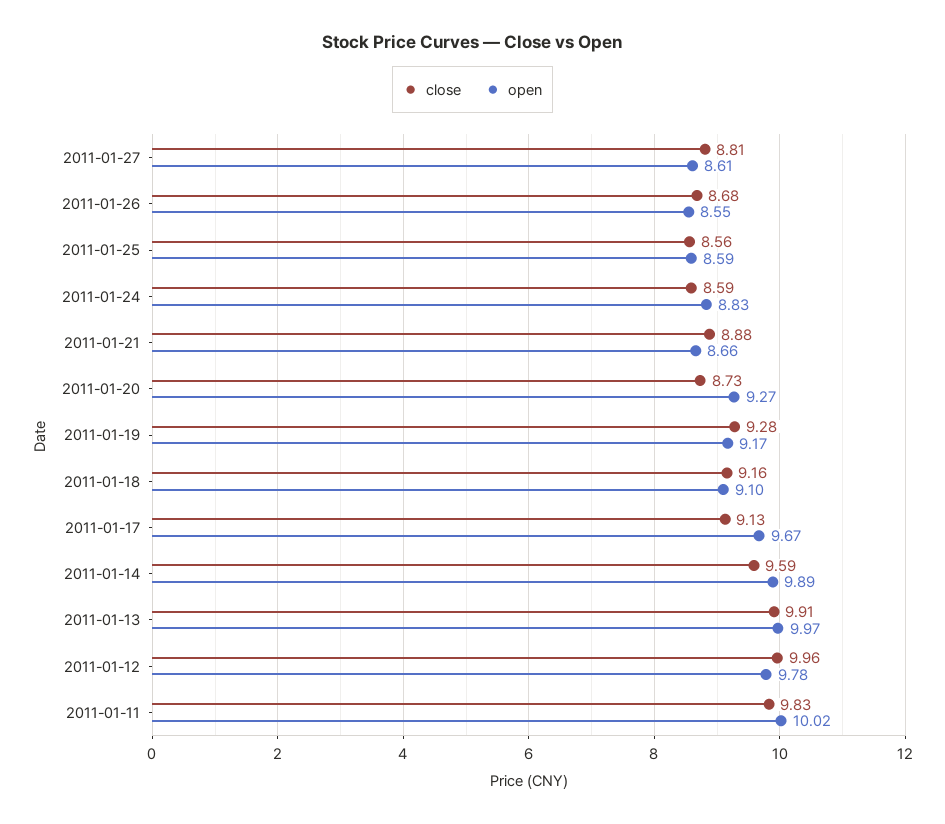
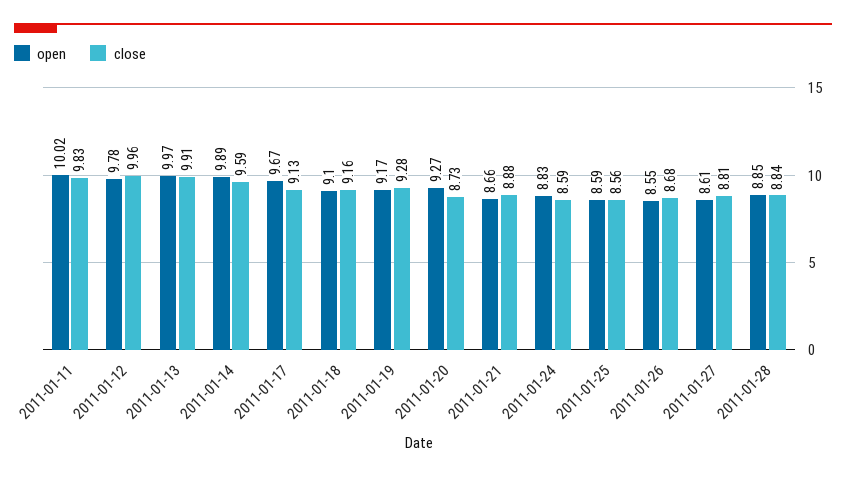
open, 2011-01-28: none -> 8.85
close, 2011-01-28: none -> 8.84

